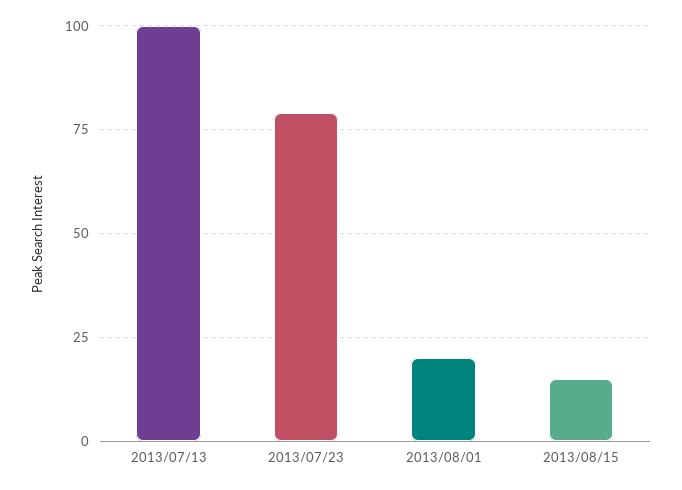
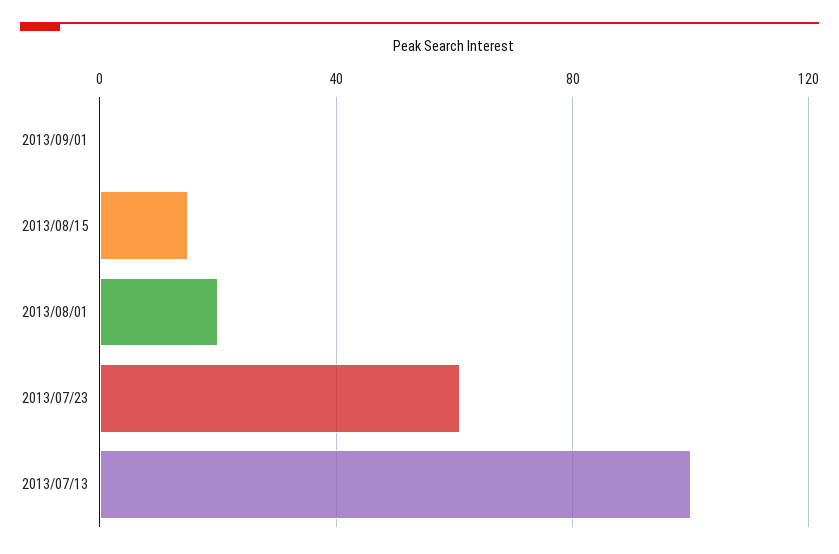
2013/07/23: 80 -> 60
2013/09/01: none -> 0

